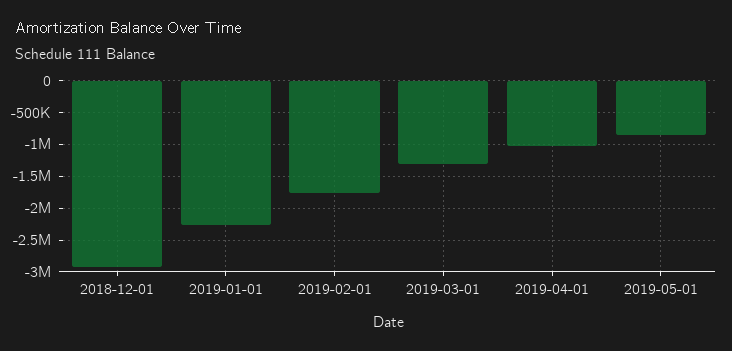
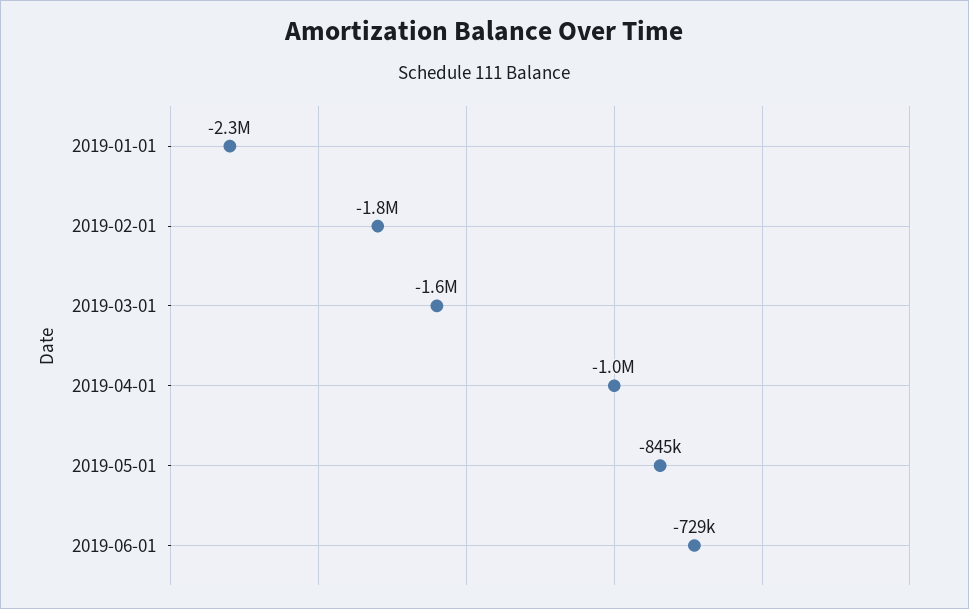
2018-12-01: -2900000 -> none
2019-03-01: -1300000 -> -1600000
2019-06-01: none -> -729000

